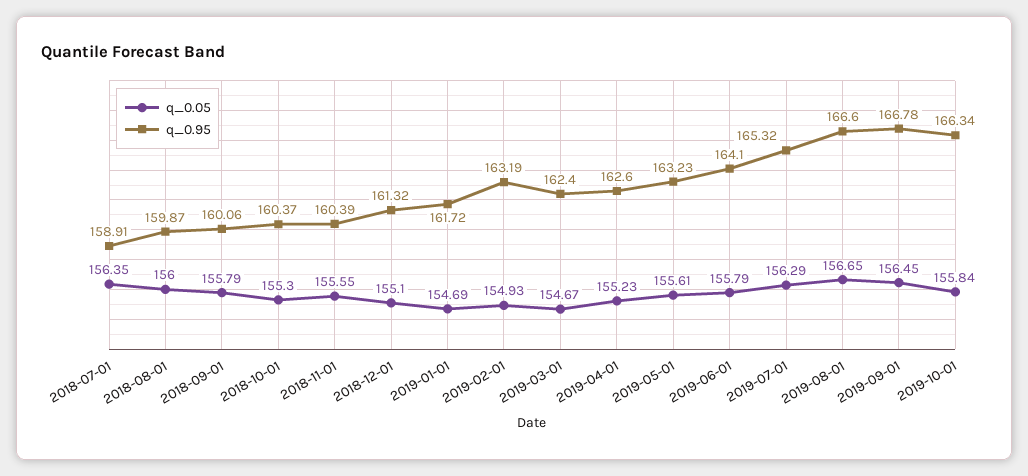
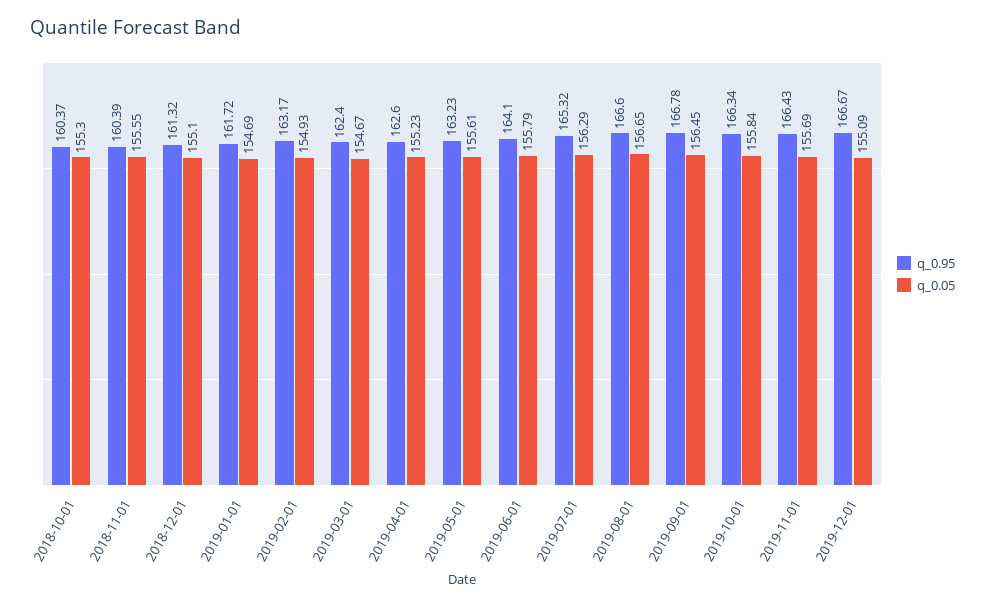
q_0.05, 2018-07-01: 156.35 -> none
q_0.95, 2018-07-01: 158.91 -> none
q_0.05, 2018-08-01: 156 -> none
q_0.95, 2018-08-01: 159.87 -> none
q_0.05, 2018-09-01: 155.79 -> none
q_0.95, 2018-09-01: 160.06 -> none
q_0.95, 2019-02-01: 163.19 -> 163.17
q_0.95, 2019-11-01: none -> 166.43
q_0.05, 2019-11-01: none -> 155.69
q_0.95, 2019-12-01: none -> 166.67
q_0.05, 2019-12-01: none -> 155.09

